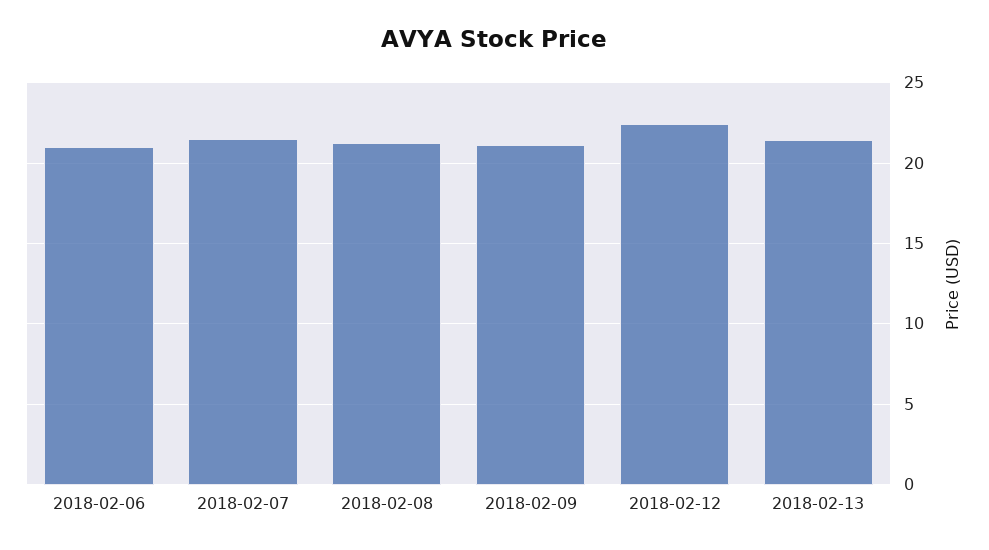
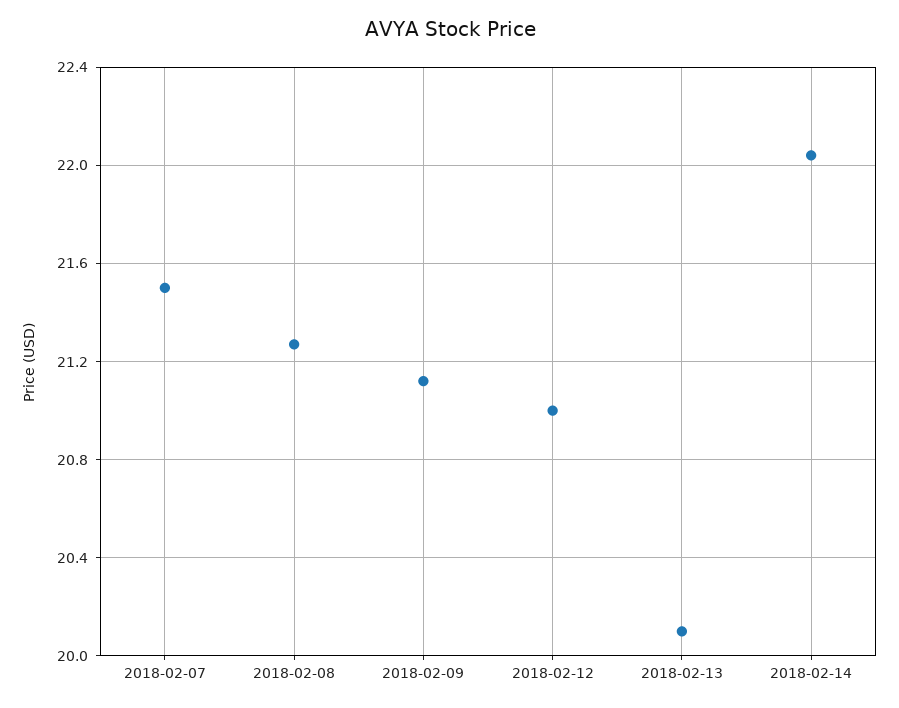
2018-02-06: 21 -> none
2018-02-12: 22.5 -> 21
2018-02-13: 21.5 -> 20.1
2018-02-14: none -> 22.05

